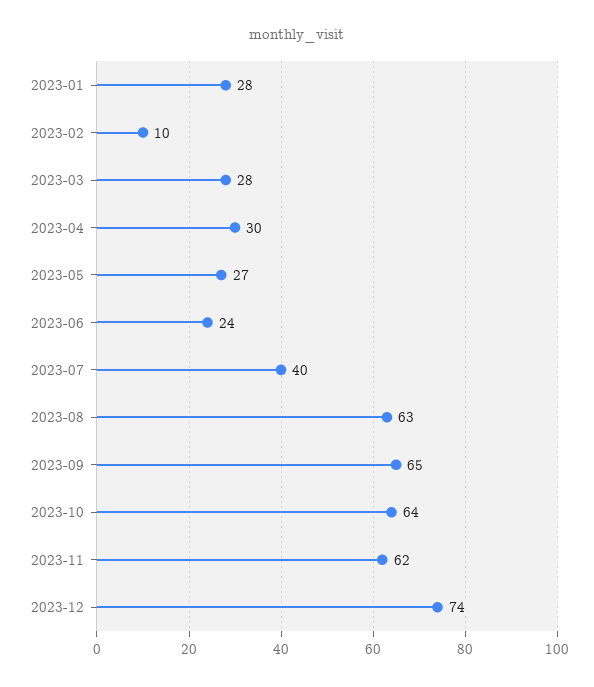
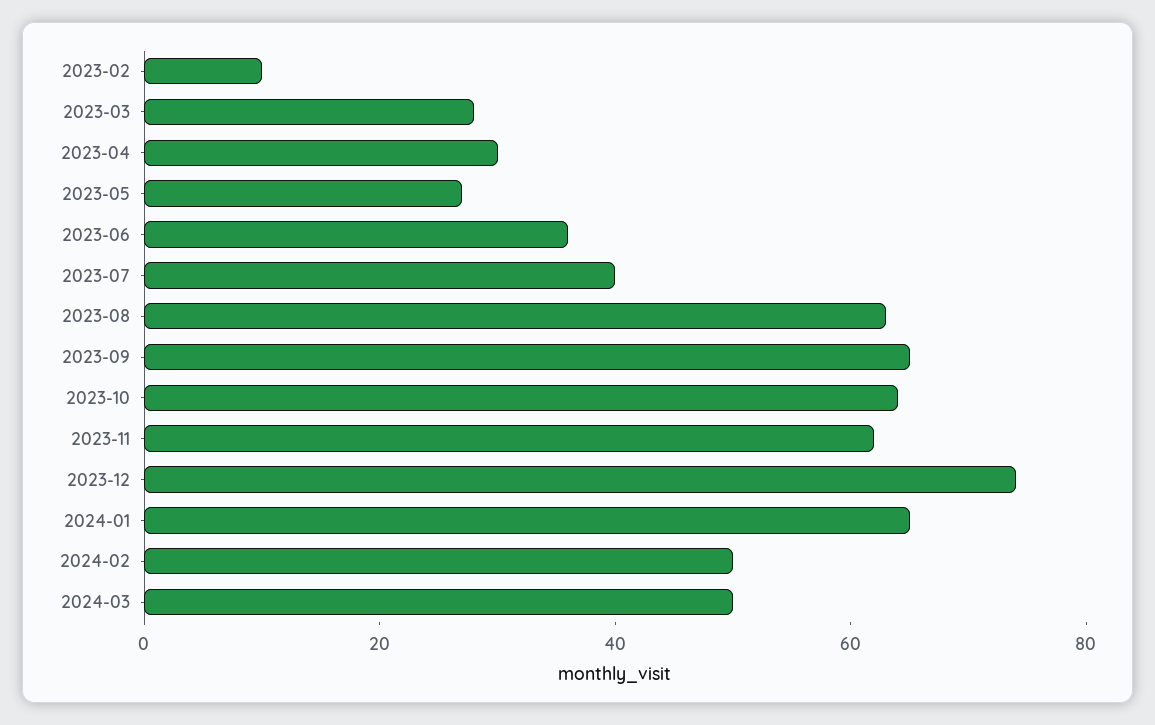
2023-01: 28 -> none
2023-06: 24 -> 35
2024-01: none -> 65
2024-02: none -> 50
2024-03: none -> 50

